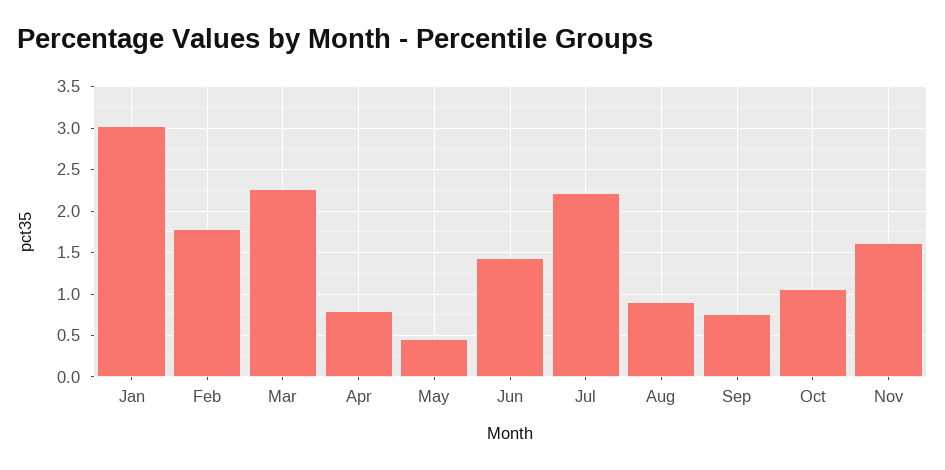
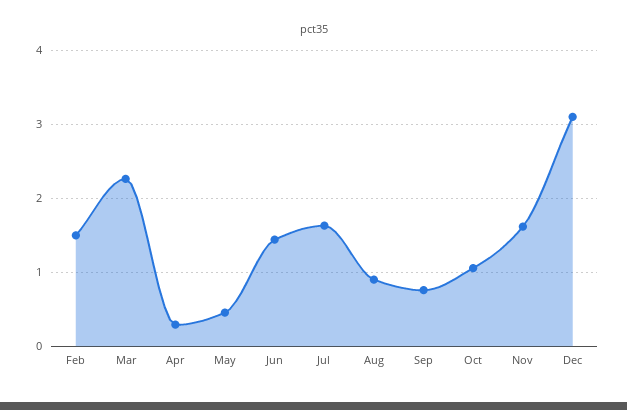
Jan: 3 -> none
Feb: 1.8 -> 1.5
Apr: 0.8 -> 0.3
Jul: 2.2 -> 1.6
Dec: none -> 3.1

